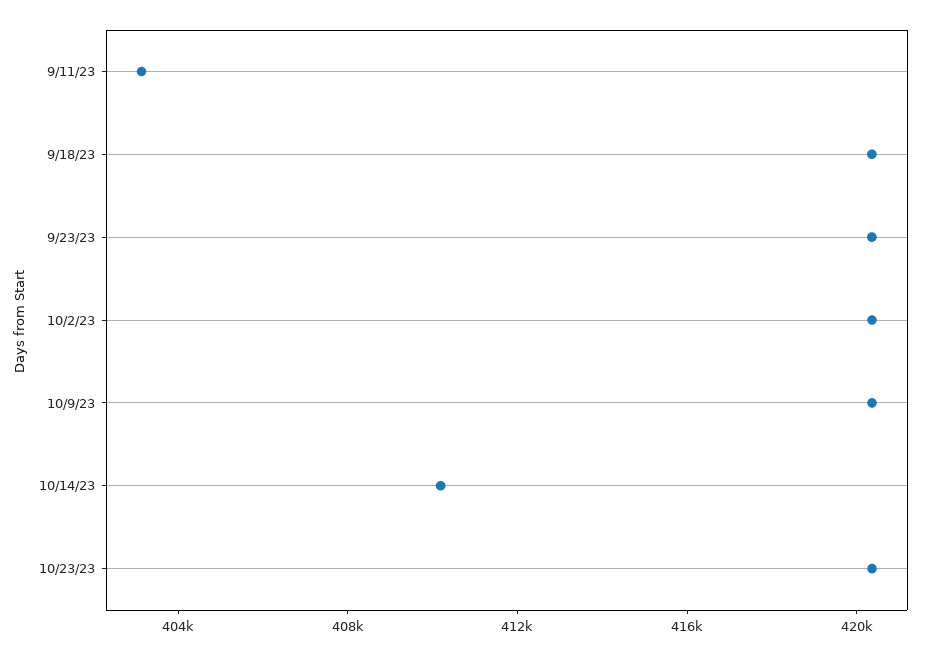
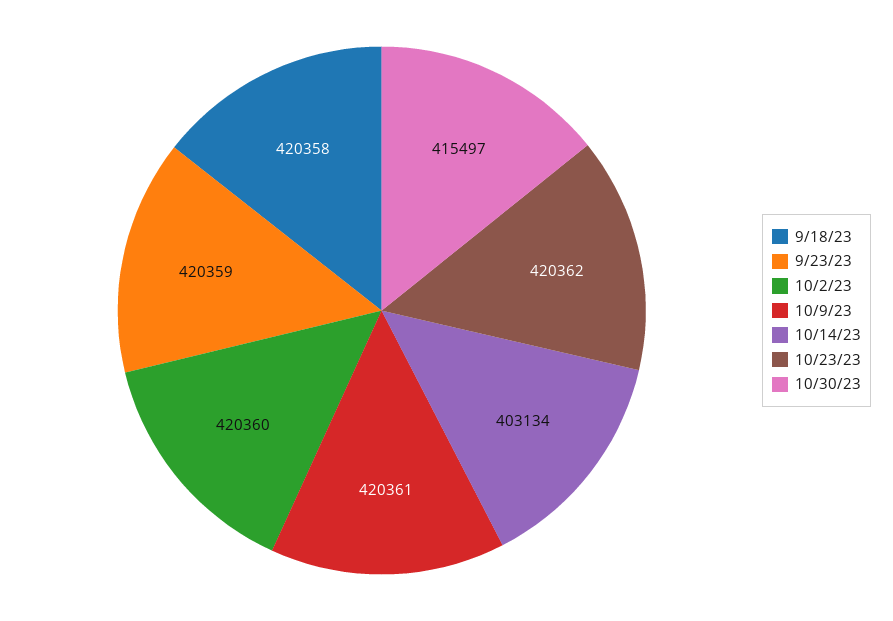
9/11/23: 403000 -> none
10/14/23: 410000 -> 403134
10/30/23: none -> 415497

